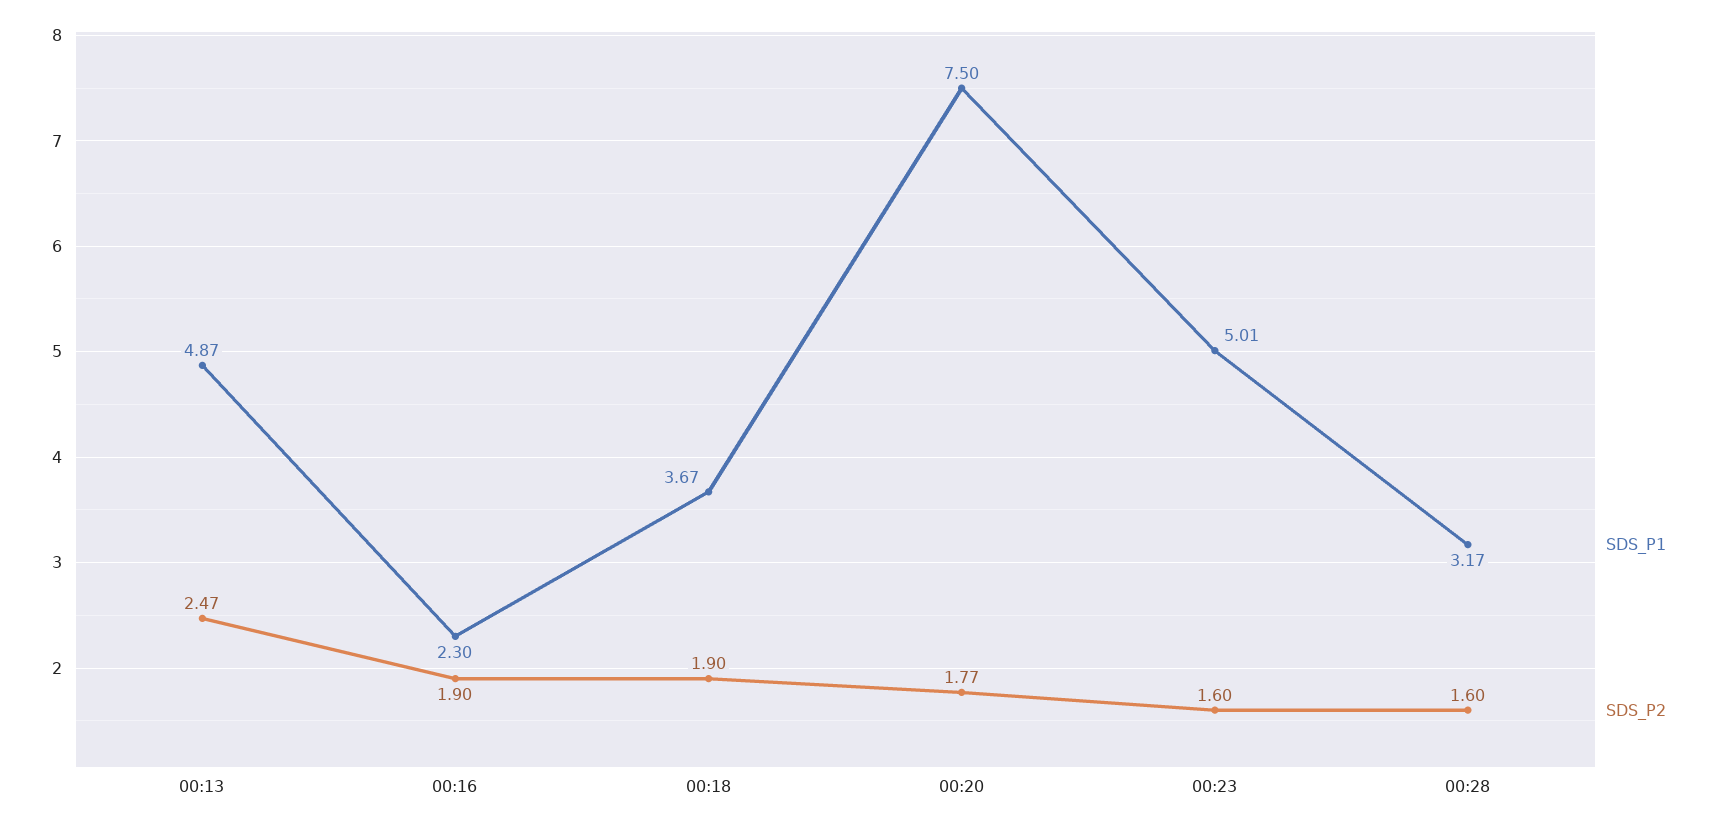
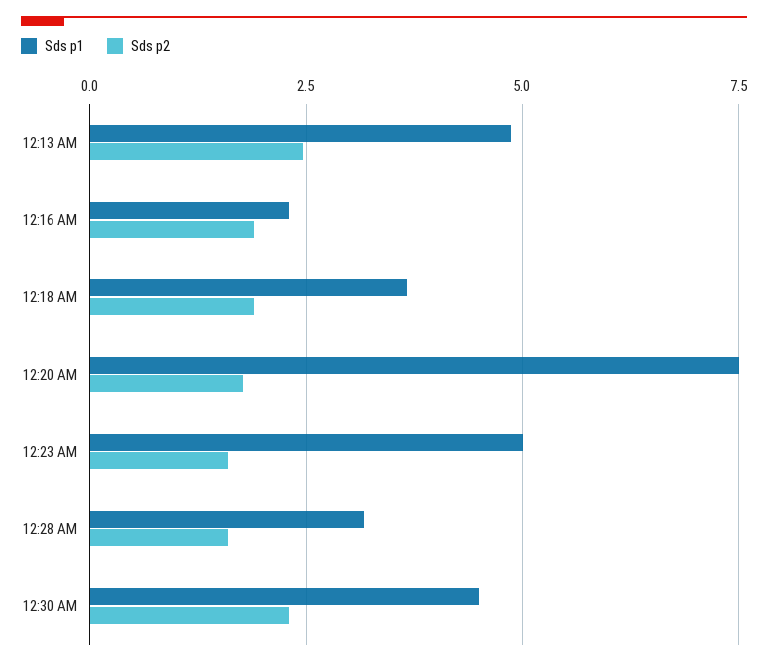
SDS_P1, 12:30 AM: none -> 4.5
SDS_P2, 12:30 AM: none -> 2.25

